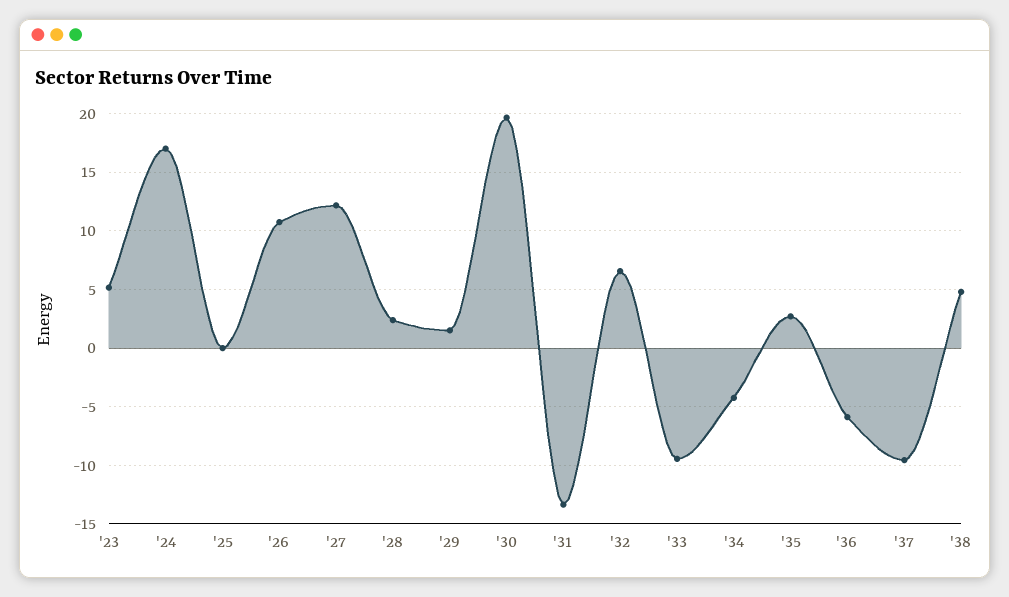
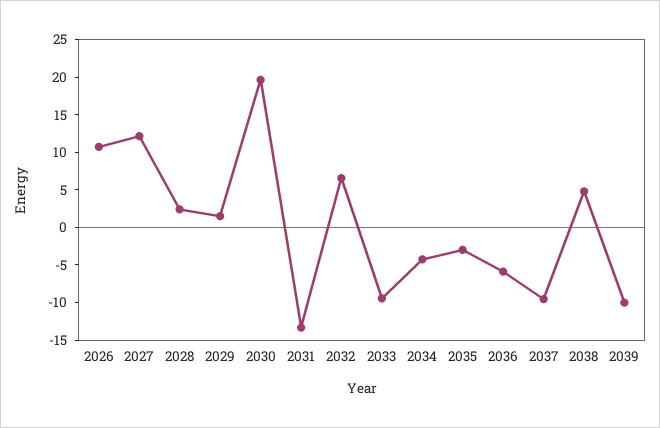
'23: 5 -> none
'24: 17 -> none
'25: 0 -> none
'35: 3 -> -2.5
2039: none -> -10

